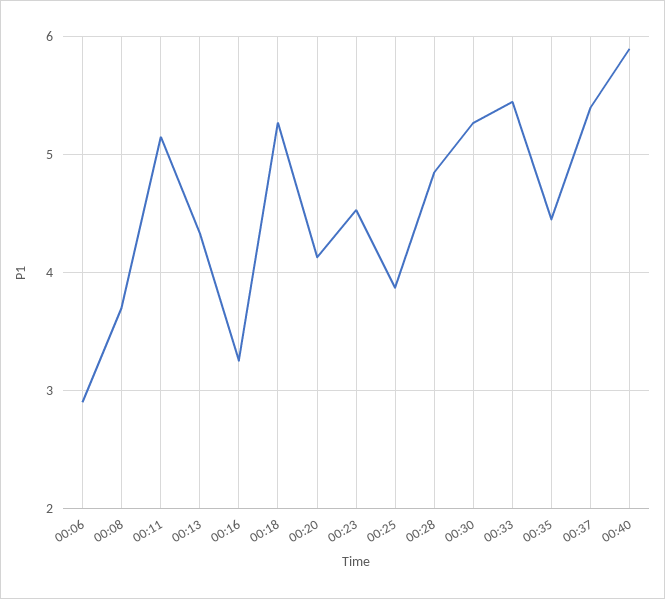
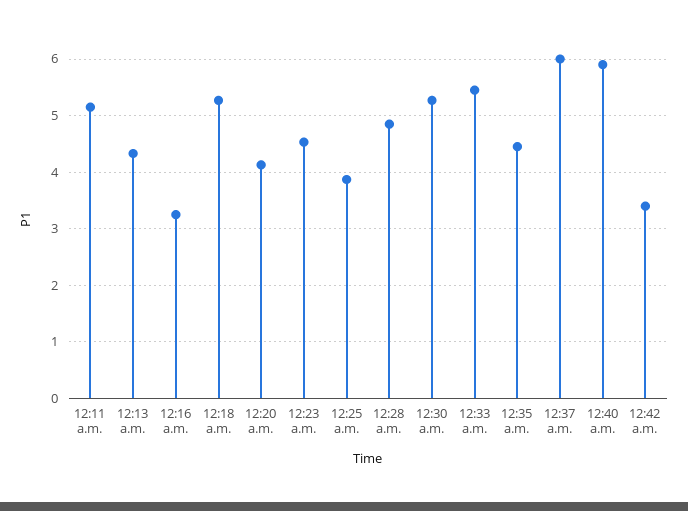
00:06: 2.9 -> none
00:08: 3.7 -> none
00:37: 5.4 -> 6
12:42 a.m.: none -> 3.4

